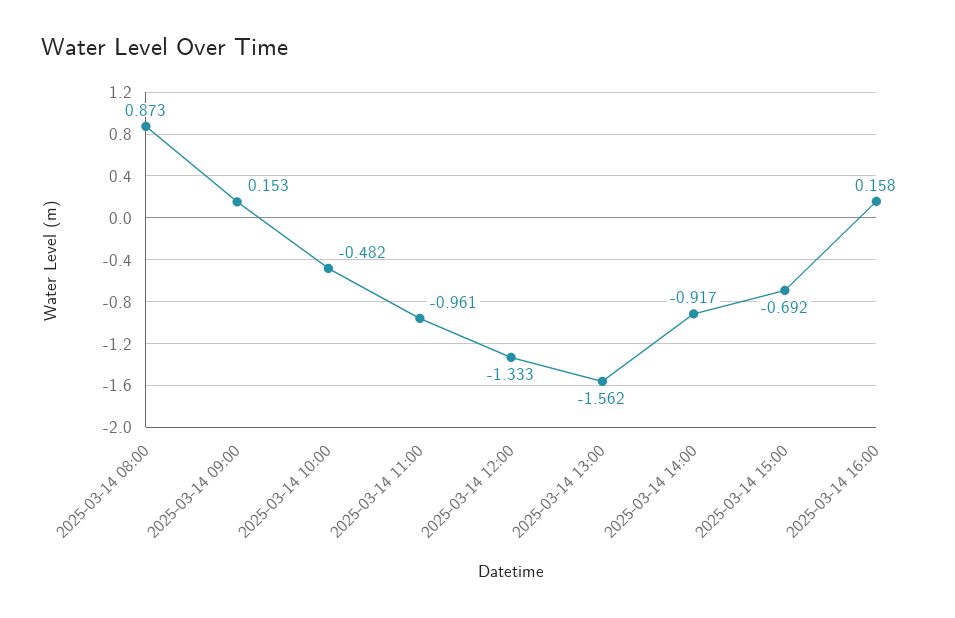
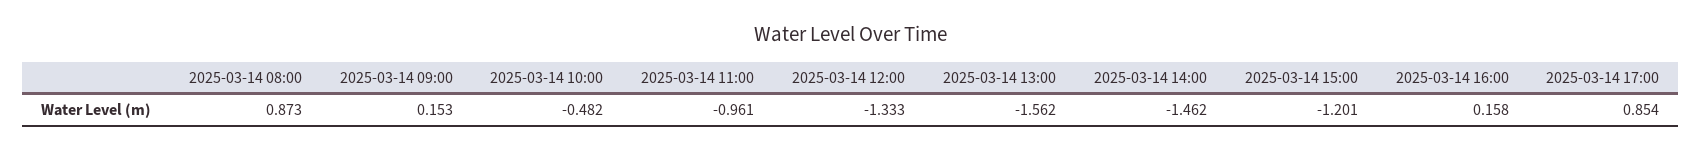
2025-03-14 14:00: -0.917 -> -1.462
2025-03-14 15:00: -0.692 -> -1.201
2025-03-14 17:00: none -> 0.854

